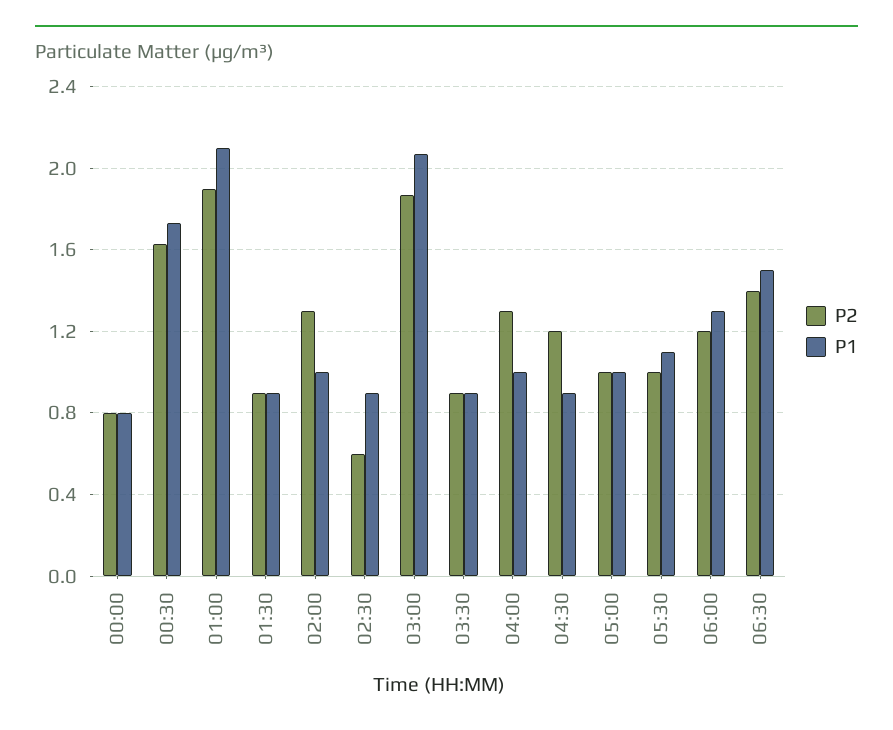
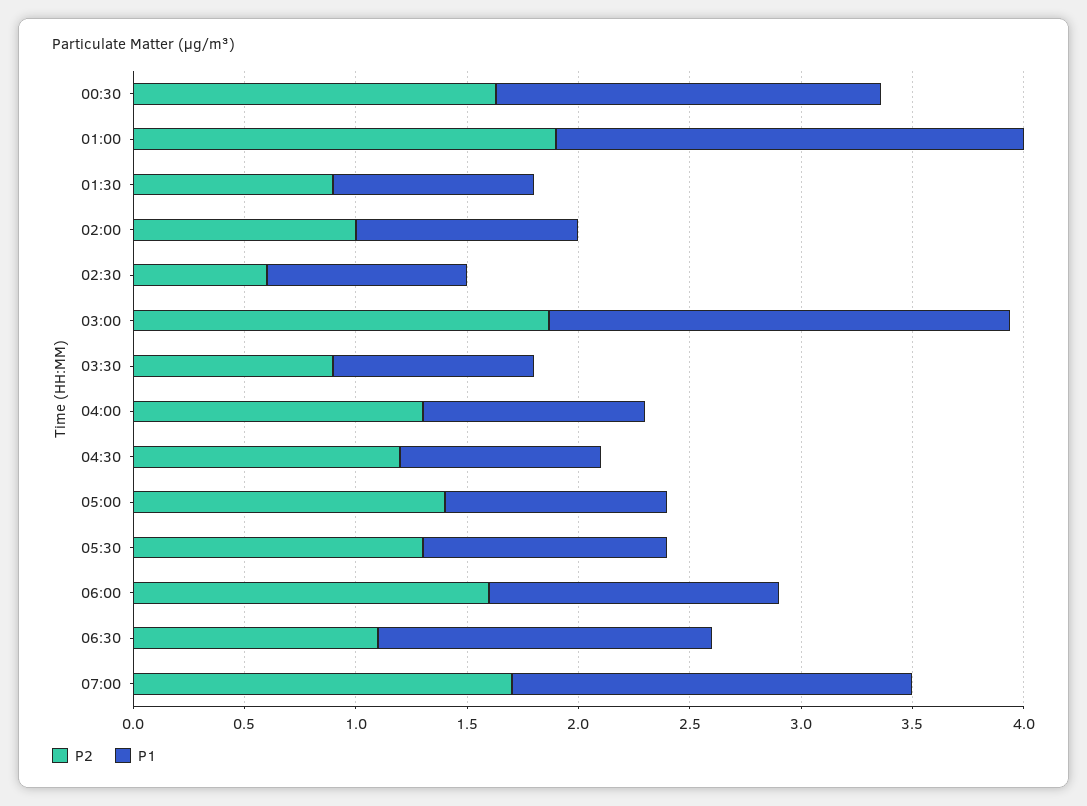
P2, 00:00: 0.8 -> none
P1, 00:00: 0.8 -> none
P2, 02:00: 1.3 -> 1
P2, 05:00: 1 -> 1.4
P2, 05:30: 1 -> 1.3
P2, 06:00: 1.2 -> 1.6
P2, 06:30: 1.4 -> 1.1
P2, 07:00: none -> 1.7
P1, 07:00: none -> 1.8

